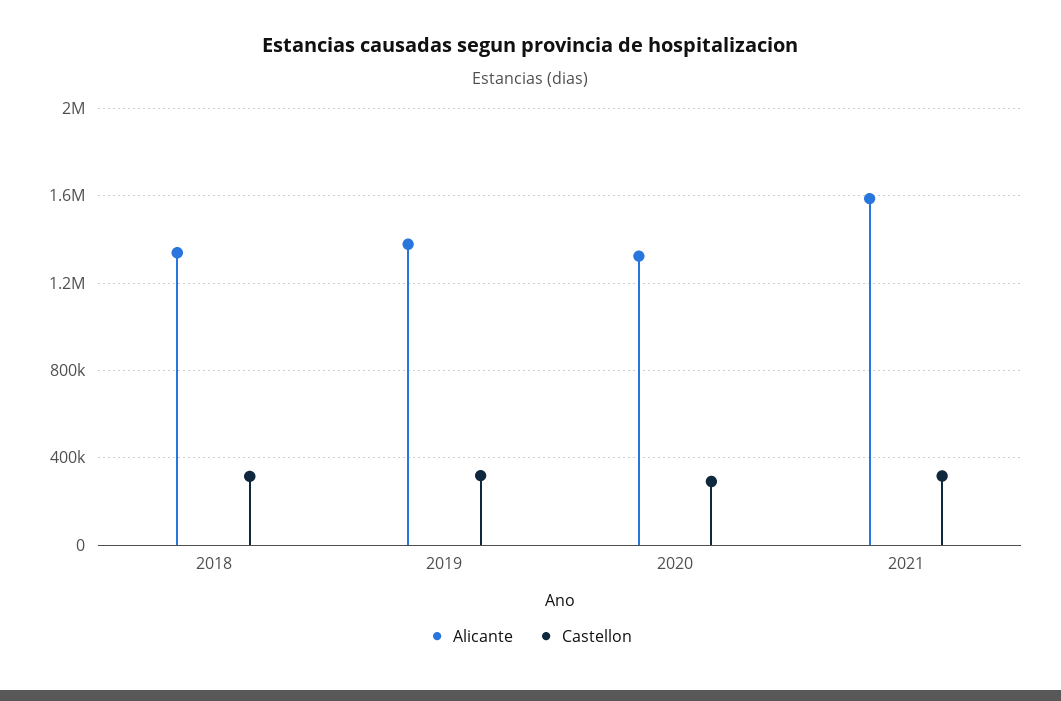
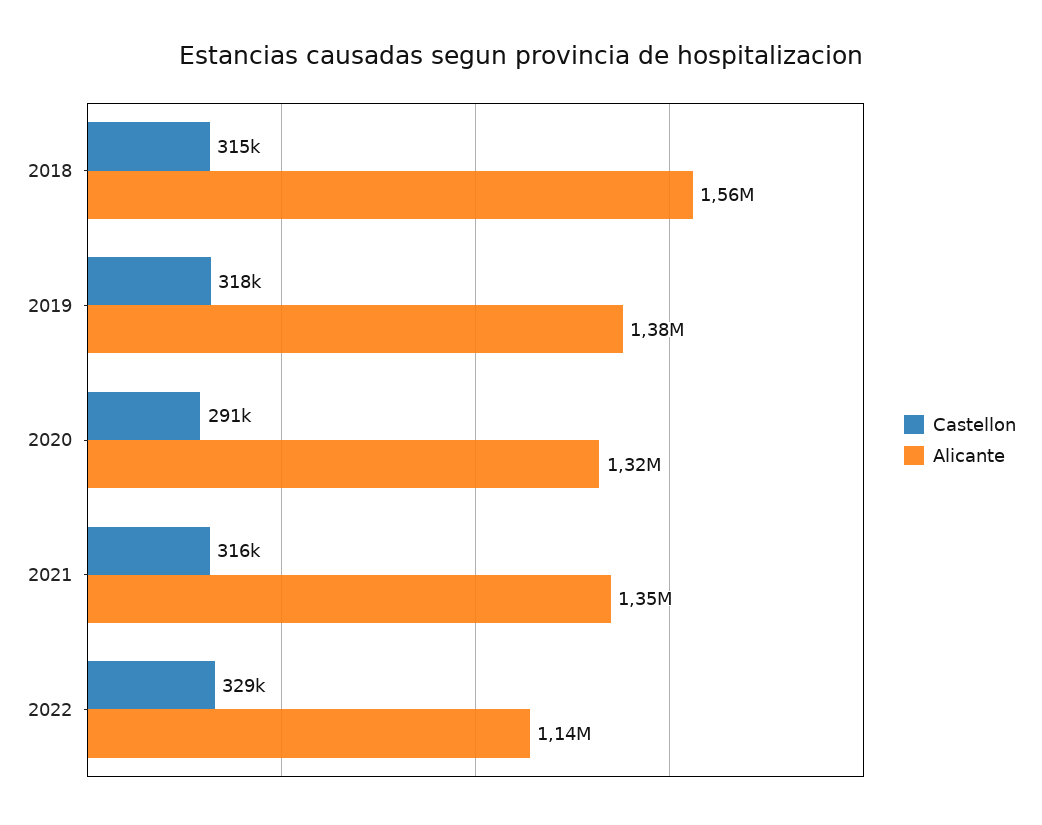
Alicante, 2018: 1350000 -> 1560000
Alicante, 2021: 1600000 -> 1350000
Castellon, 2022: none -> 329000
Alicante, 2022: none -> 1140000

